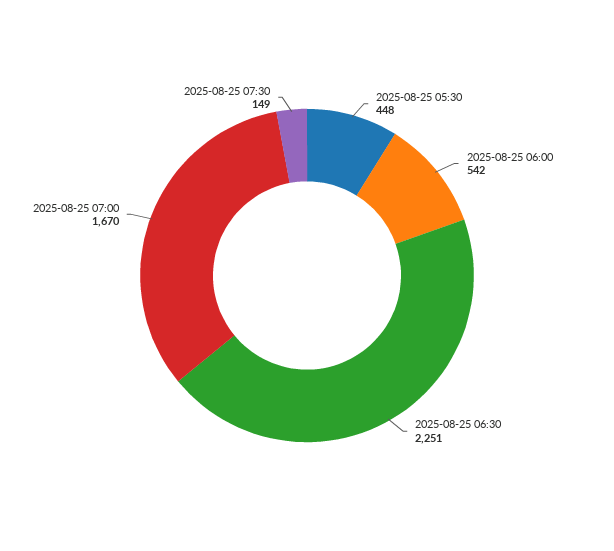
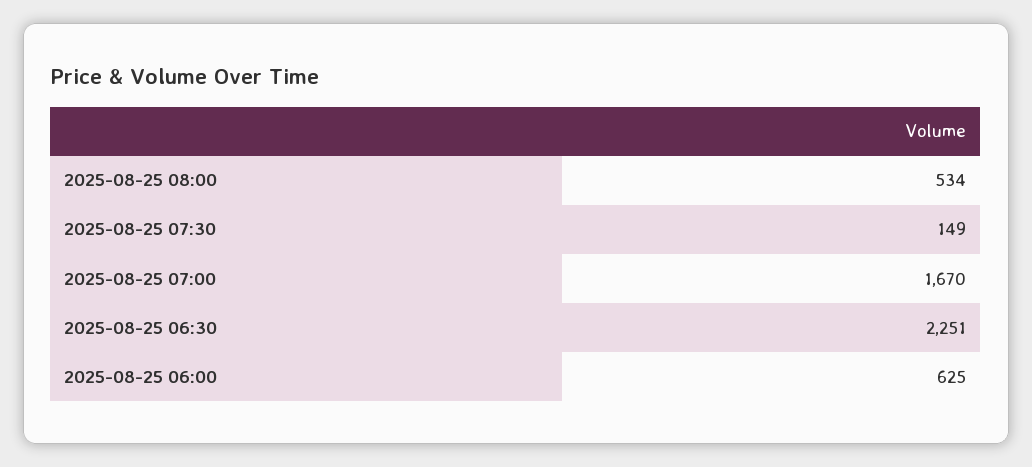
2025-08-25 05:30: 448 -> none
2025-08-25 06:00: 542 -> 625
2025-08-25 08:00: none -> 534

